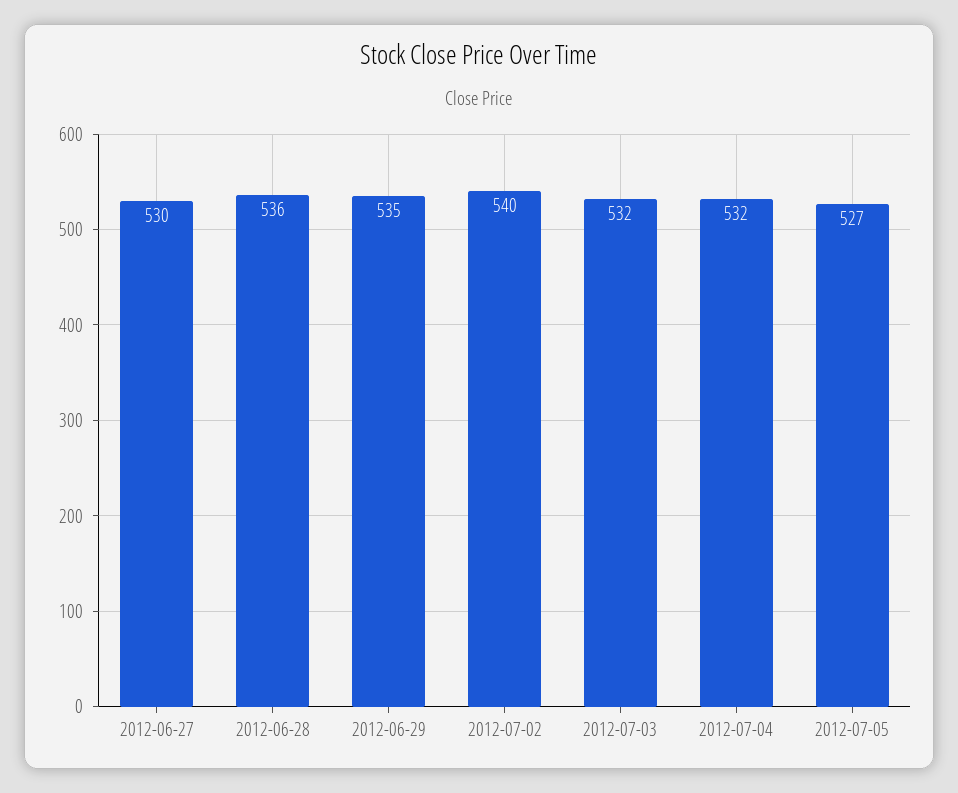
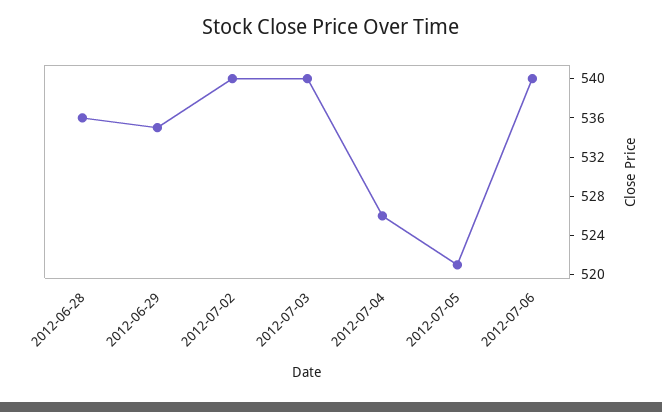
2012-06-27: 530 -> none
2012-07-03: 532 -> 540
2012-07-04: 532 -> 526
2012-07-05: 527 -> 521
2012-07-06: none -> 540

